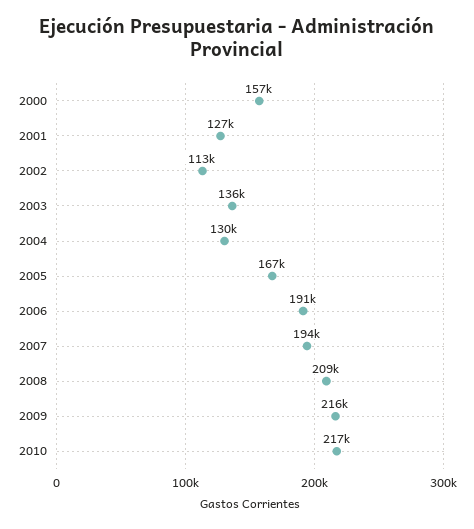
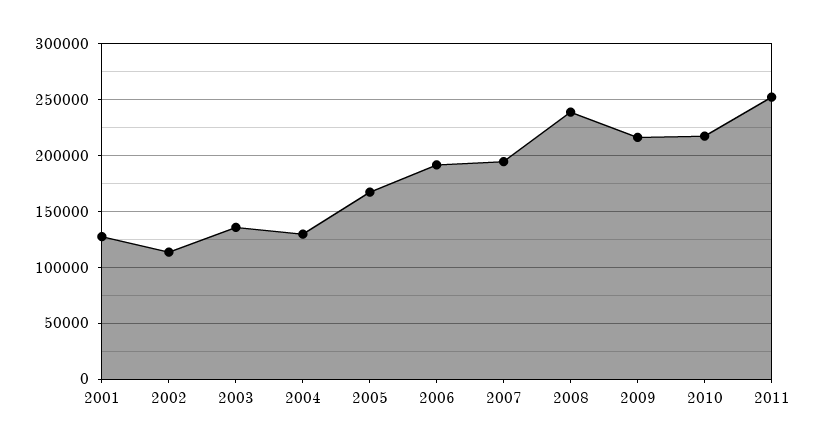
2000: 157000 -> none
2008: 209000 -> 240000
2011: none -> 250000

